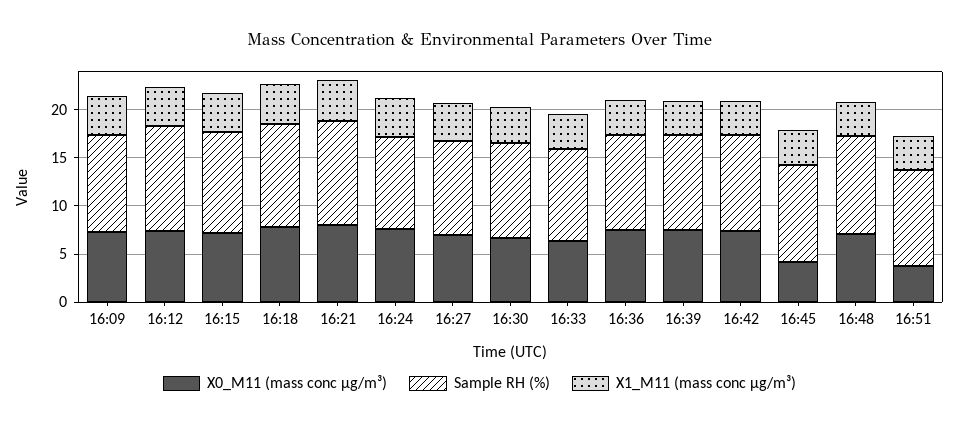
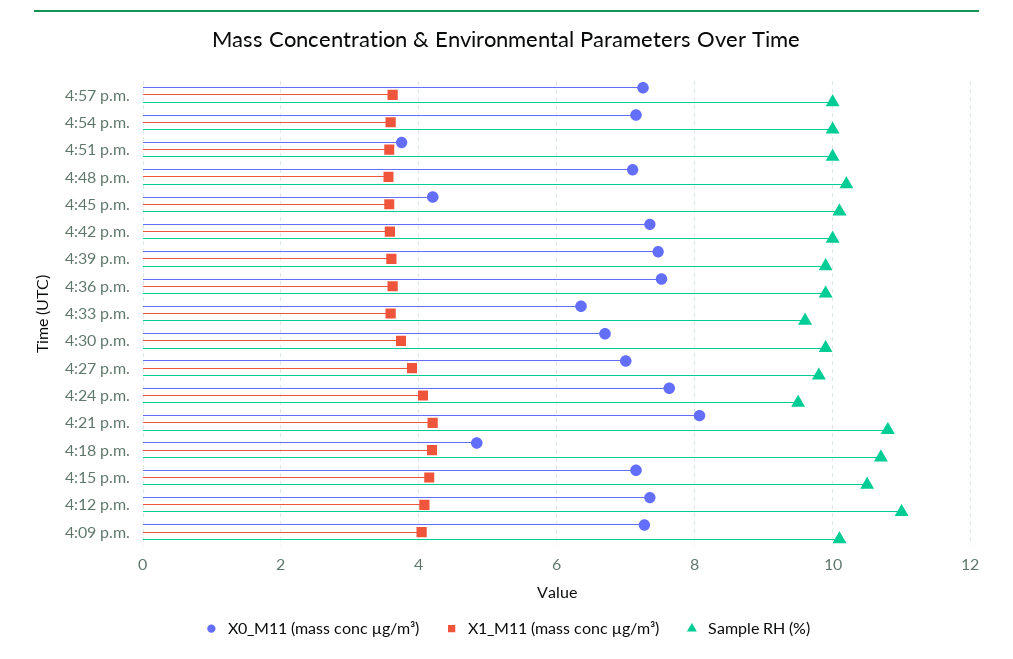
X0_M11 (mass conc μg/m³), 16:18: 8 -> 4.8
X0_M11 (mass conc μg/m³), 4:57 p.m.: none -> 7.2
X1_M11 (mass conc μg/m³), 4:57 p.m.: none -> 3.6
Sample RH (%), 4:57 p.m.: none -> 10
X0_M11 (mass conc μg/m³), 4:54 p.m.: none -> 7.2
X1_M11 (mass conc μg/m³), 4:54 p.m.: none -> 3.6
Sample RH (%), 4:54 p.m.: none -> 10

